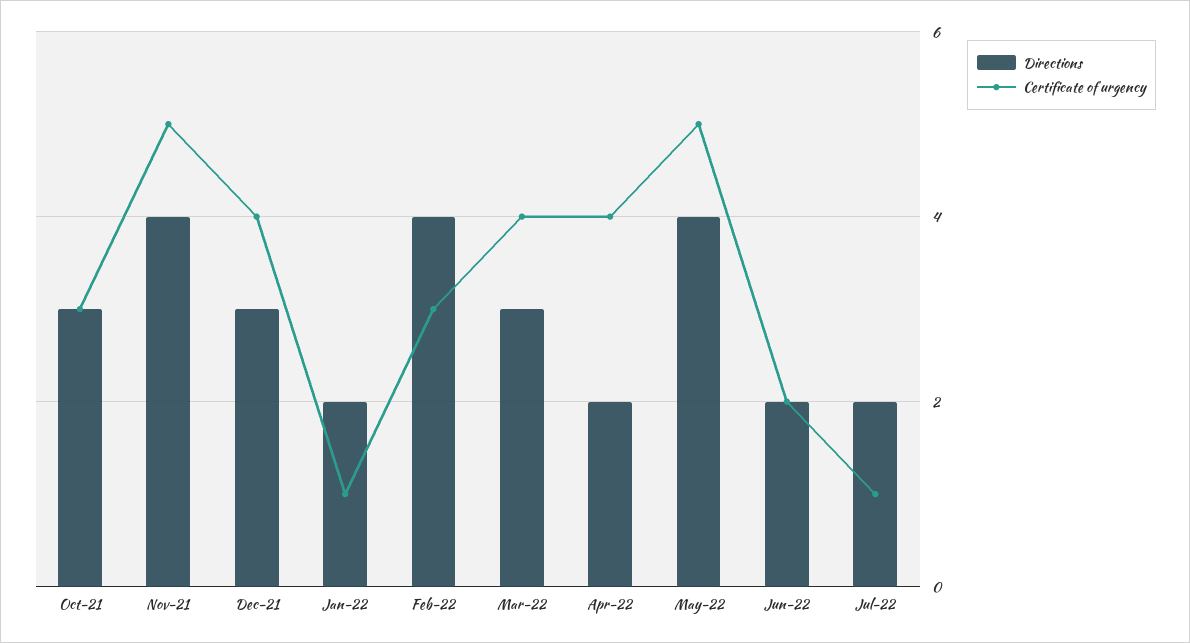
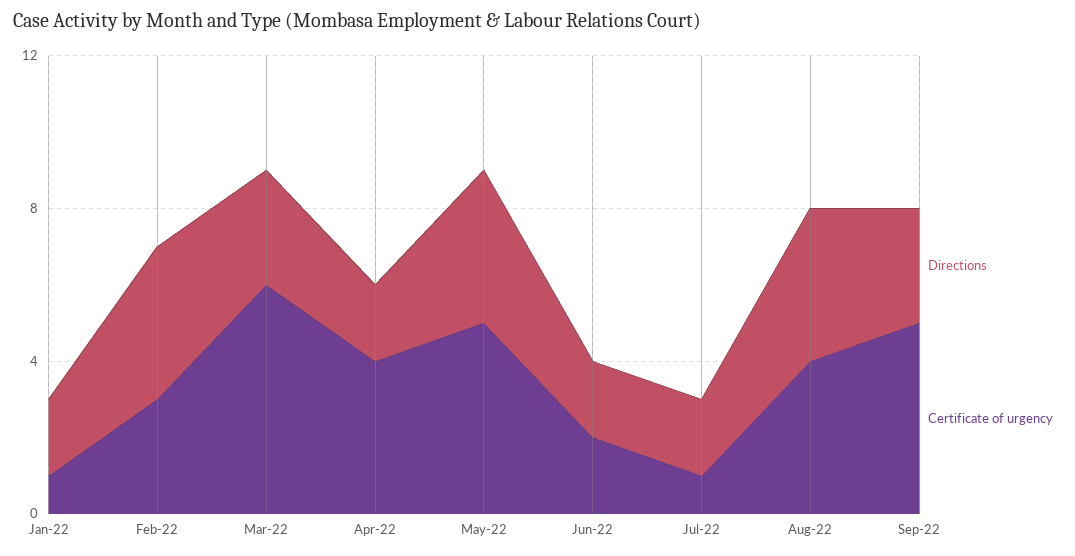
Directions, Oct-21: 3 -> none
Certificate of urgency, Oct-21: 3 -> none
Directions, Nov-21: 4 -> none
Certificate of urgency, Nov-21: 5 -> none
Directions, Dec-21: 3 -> none
Certificate of urgency, Dec-21: 4 -> none
Certificate of urgency, Mar-22: 4 -> 6
Directions, Aug-22: none -> 4
Certificate of urgency, Aug-22: none -> 4
Directions, Sep-22: none -> 3
Certificate of urgency, Sep-22: none -> 5

